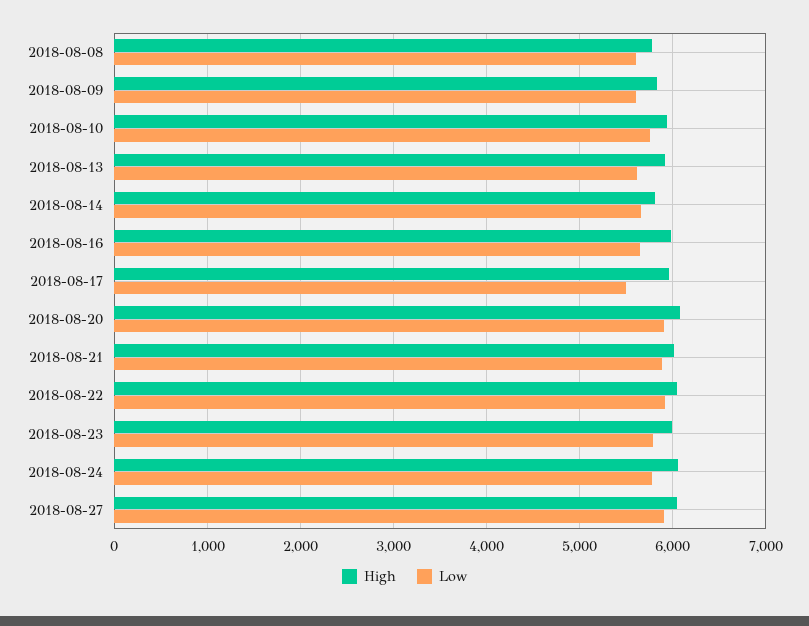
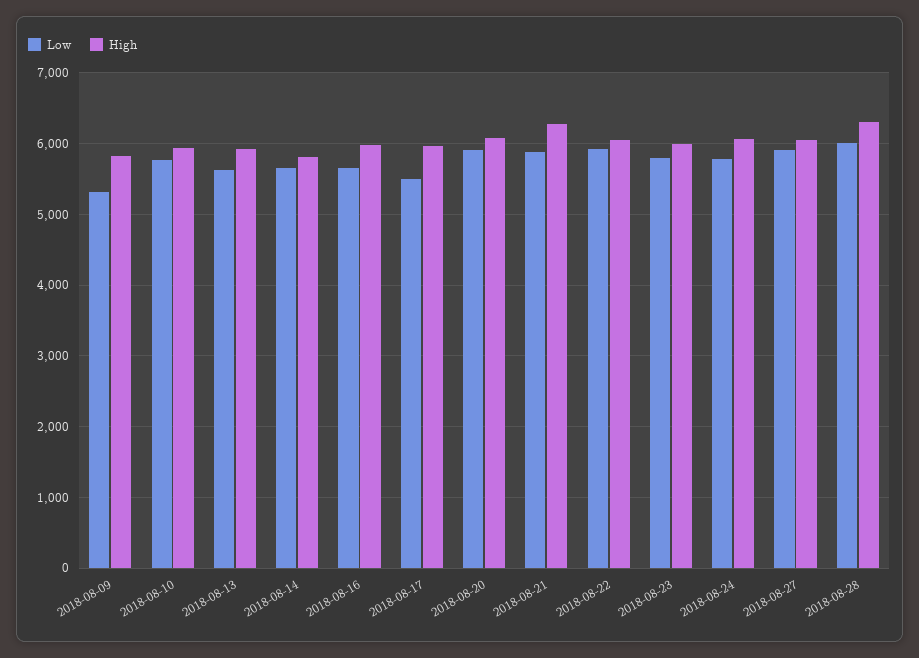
High, 2018-08-08: 5800 -> none
Low, 2018-08-08: 5600 -> none
Low, 2018-08-09: 5600 -> 5300
High, 2018-08-21: 6000 -> 6300
Low, 2018-08-28: none -> 6000
High, 2018-08-28: none -> 6300

